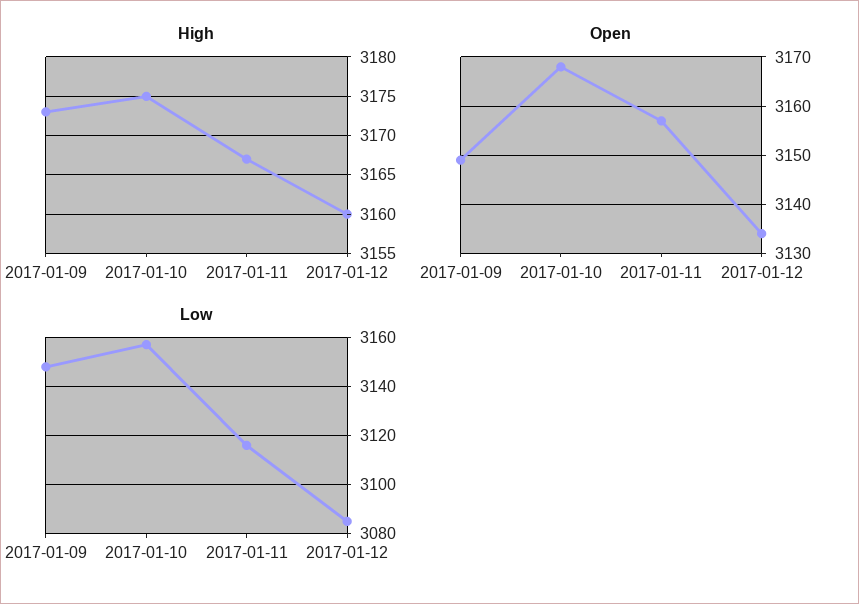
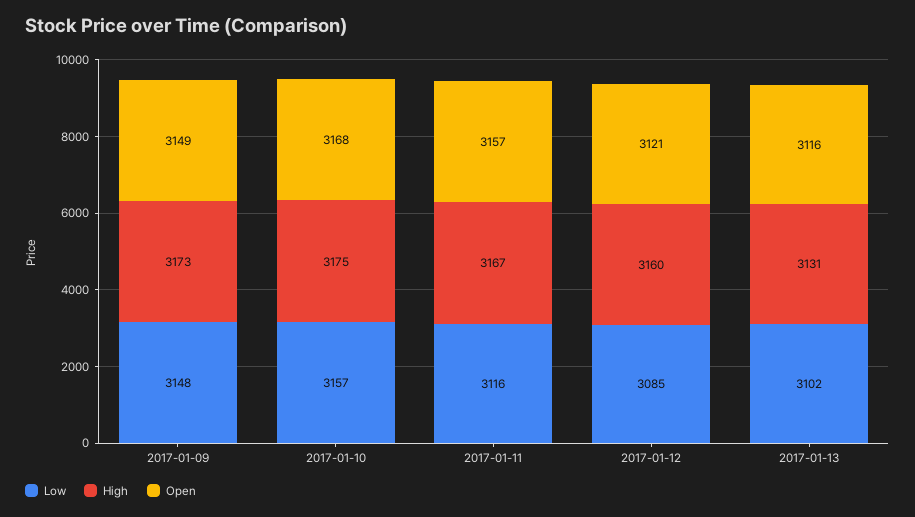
Open, 2017-01-12: 3135 -> 3121
Low, 2017-01-13: none -> 3102
High, 2017-01-13: none -> 3131
Open, 2017-01-13: none -> 3116

